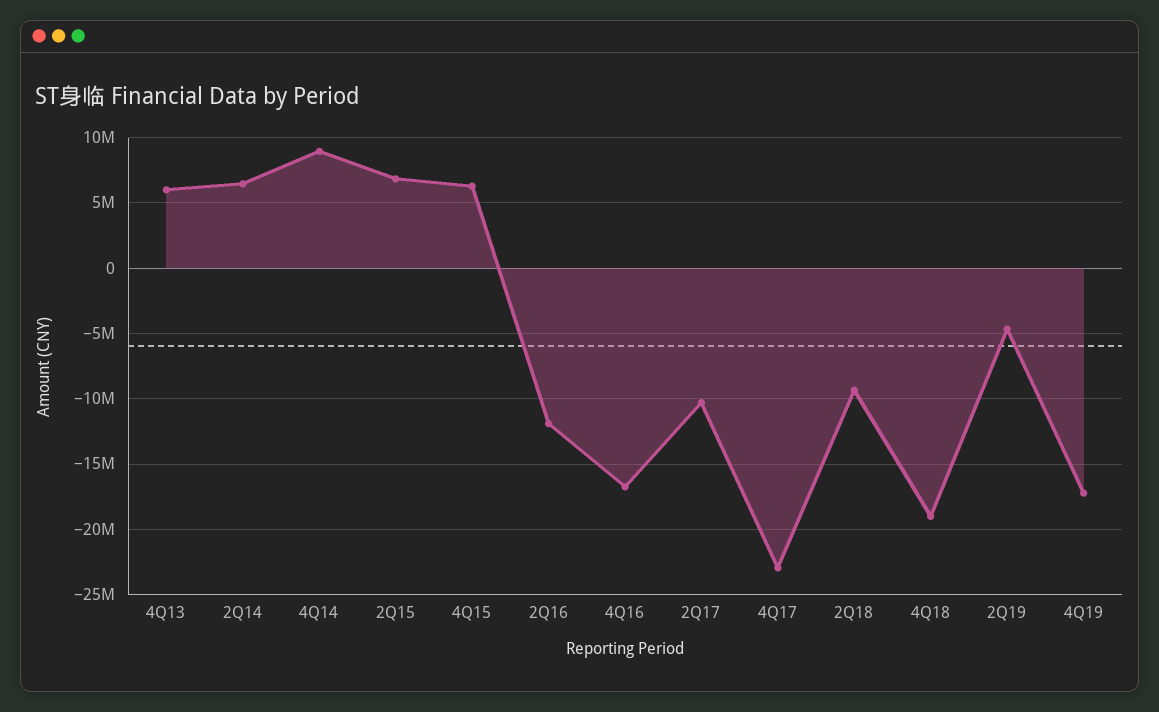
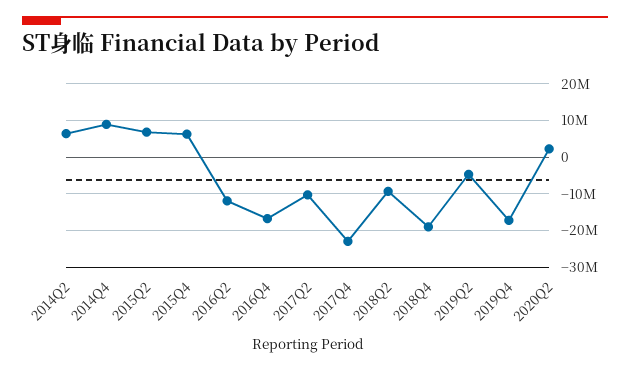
4Q13: 6000000 -> none
2020Q2: none -> 2000000

